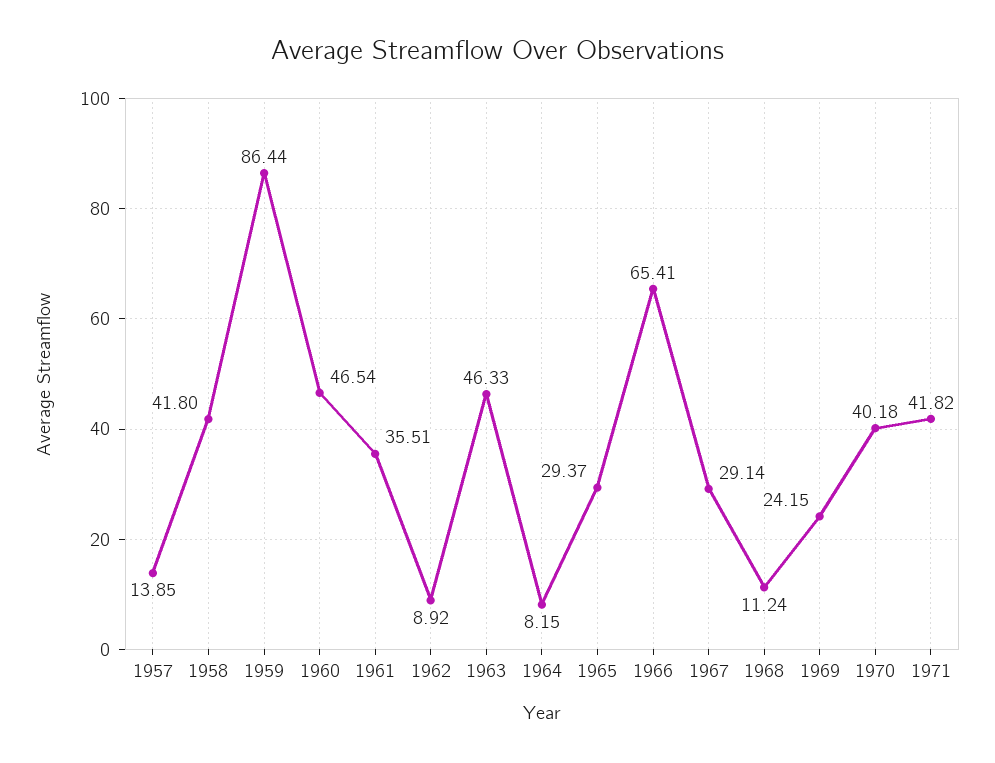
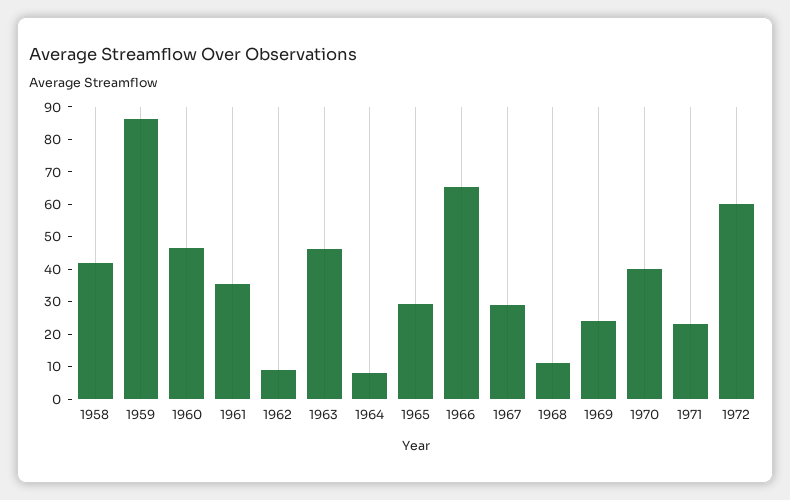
1957: 13.85 -> none
1971: 41.82 -> 22.5
1972: none -> 60

